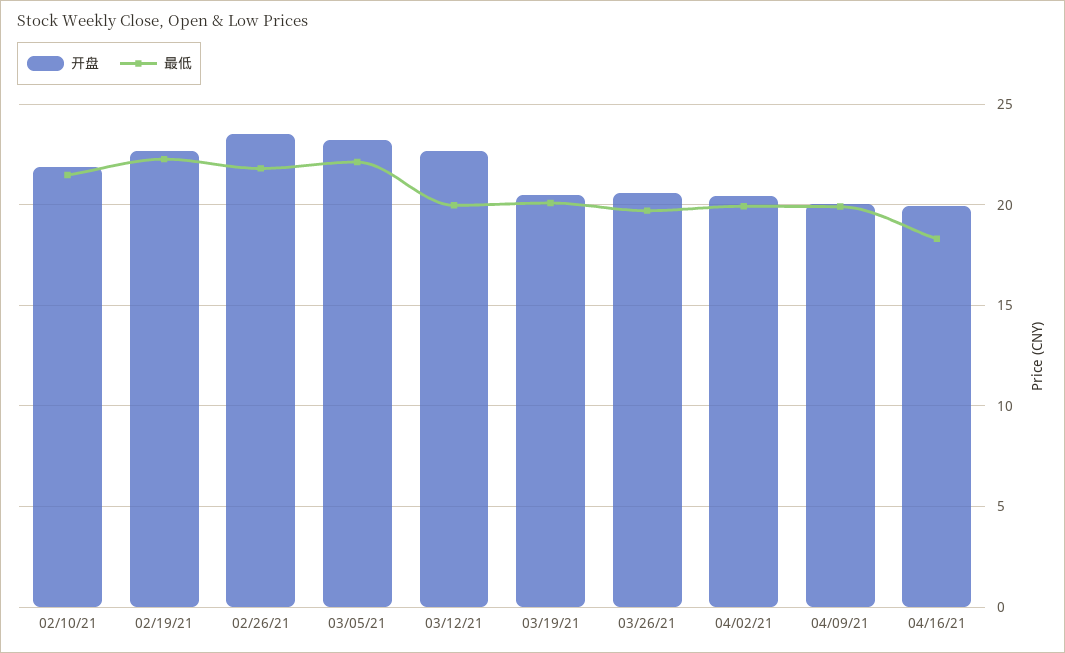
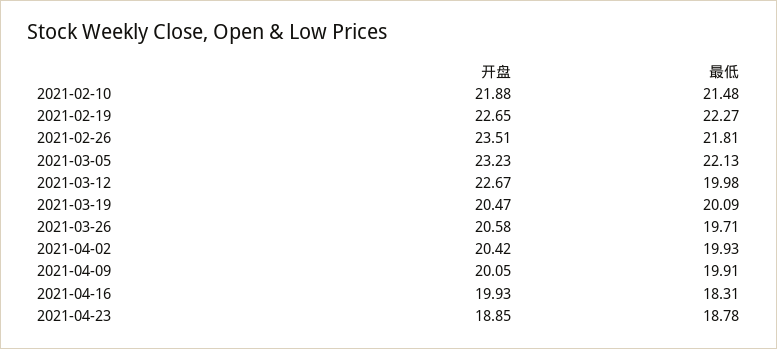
开盘, 2021-04-23: none -> 18.85
最低, 2021-04-23: none -> 18.78

